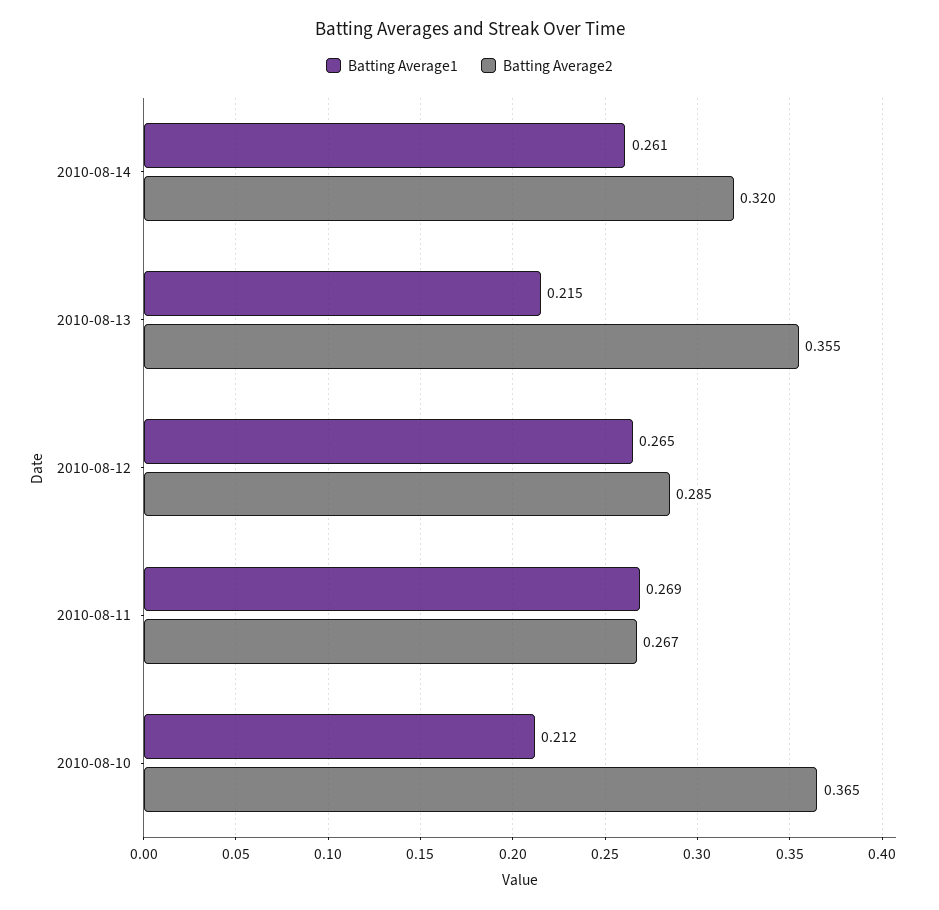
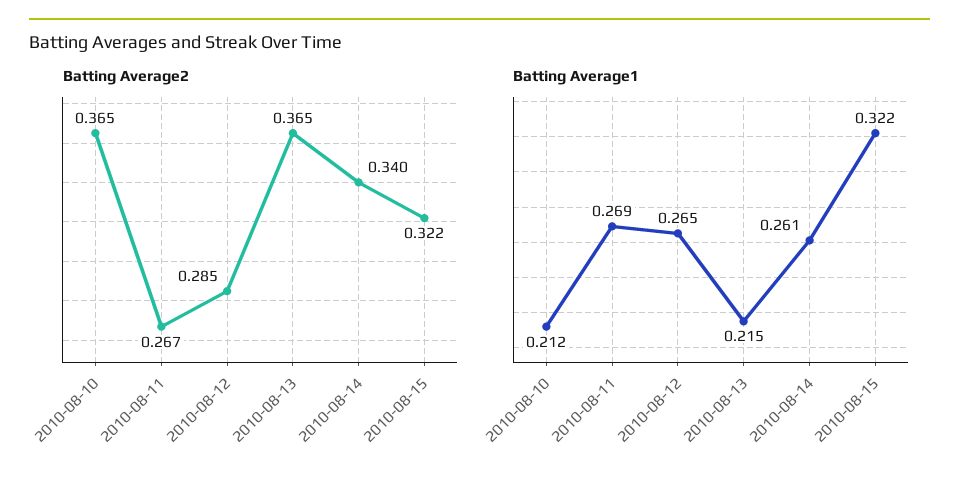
Batting Average2, 2010-08-14: 0.32 -> 0.34
Batting Average2, 2010-08-13: 0.355 -> 0.365
Batting Average2, 2010-08-15: none -> 0.322
Batting Average1, 2010-08-15: none -> 0.322

